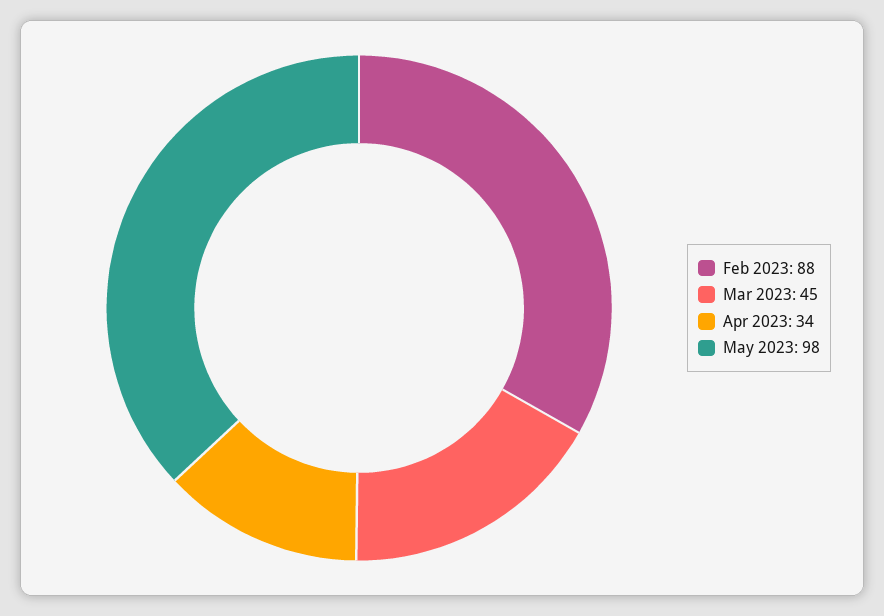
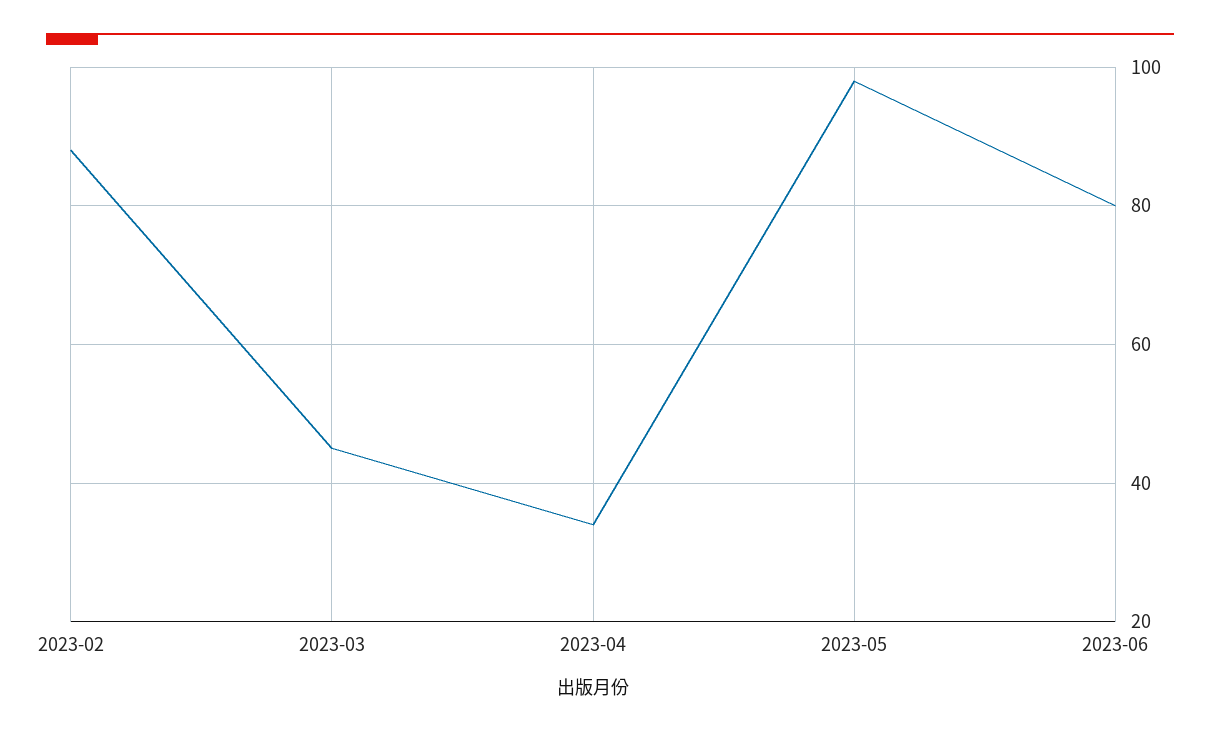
2023-06: none -> 80

